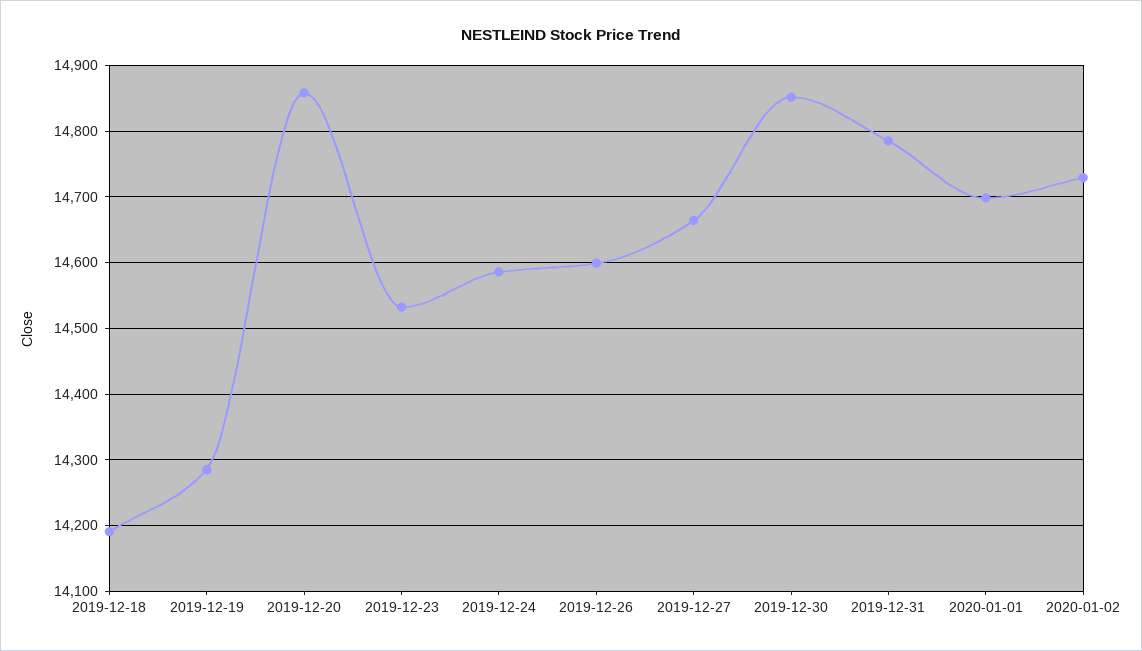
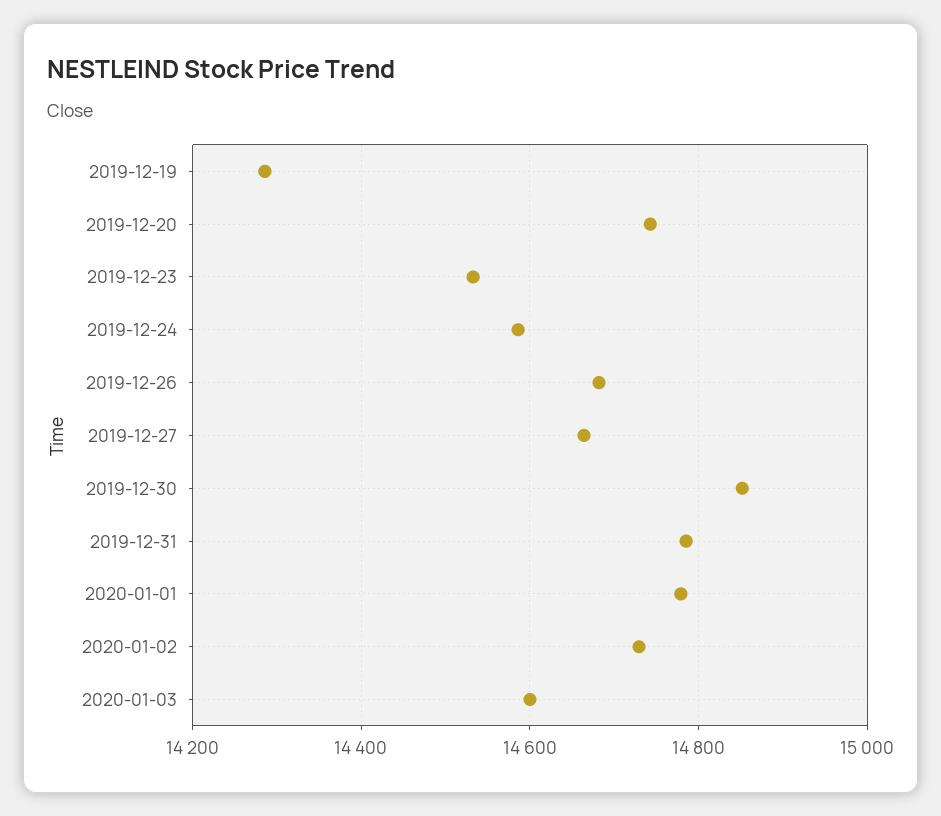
2019-12-18: 14190 -> none
2019-12-20: 14860 -> 14740
2019-12-26: 14600 -> 14680
2020-01-01: 14700 -> 14780
2020-01-03: none -> 14600

